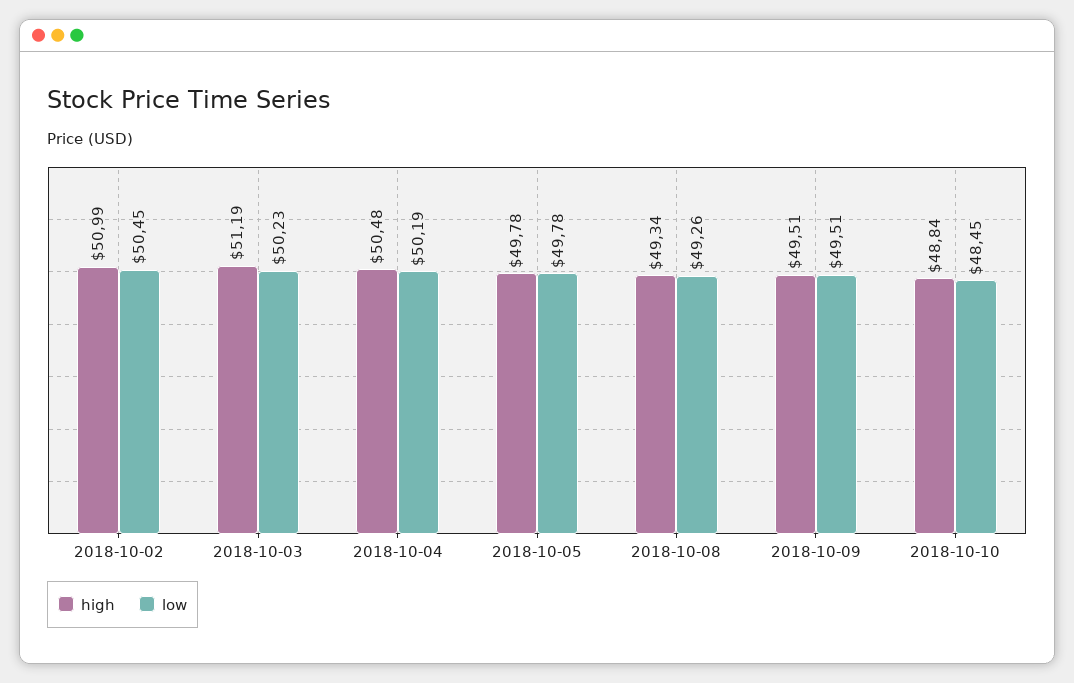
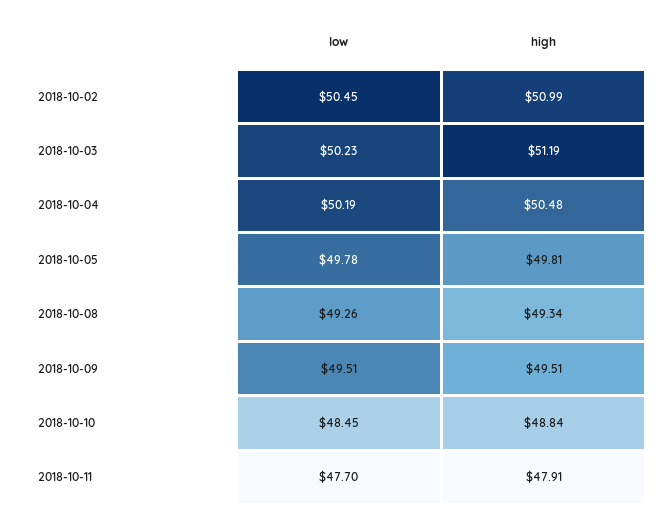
high, 2018-10-05: 49.78 -> 49.81
low, 2018-10-11: none -> 47.7
high, 2018-10-11: none -> 47.91

